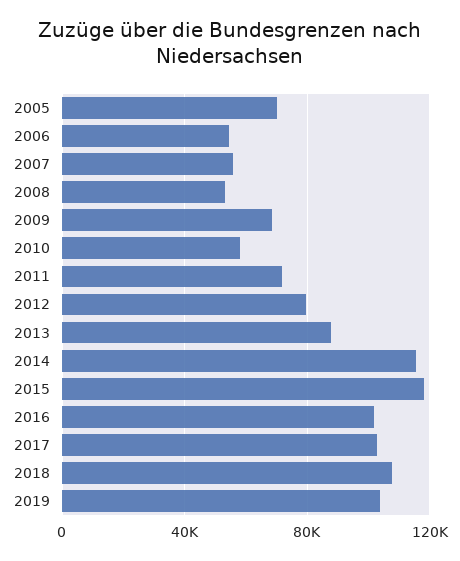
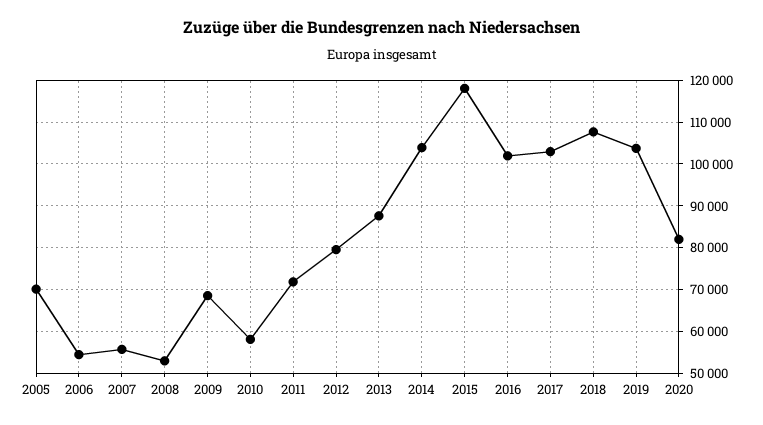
2014: 115000 -> 104000
2020: none -> 82000

